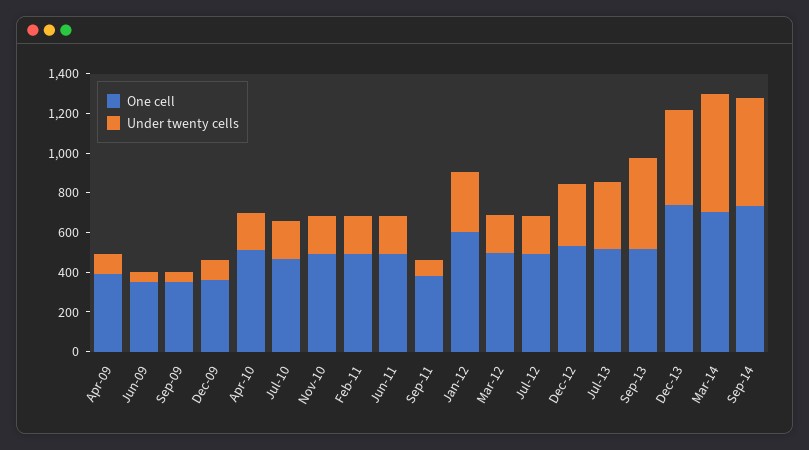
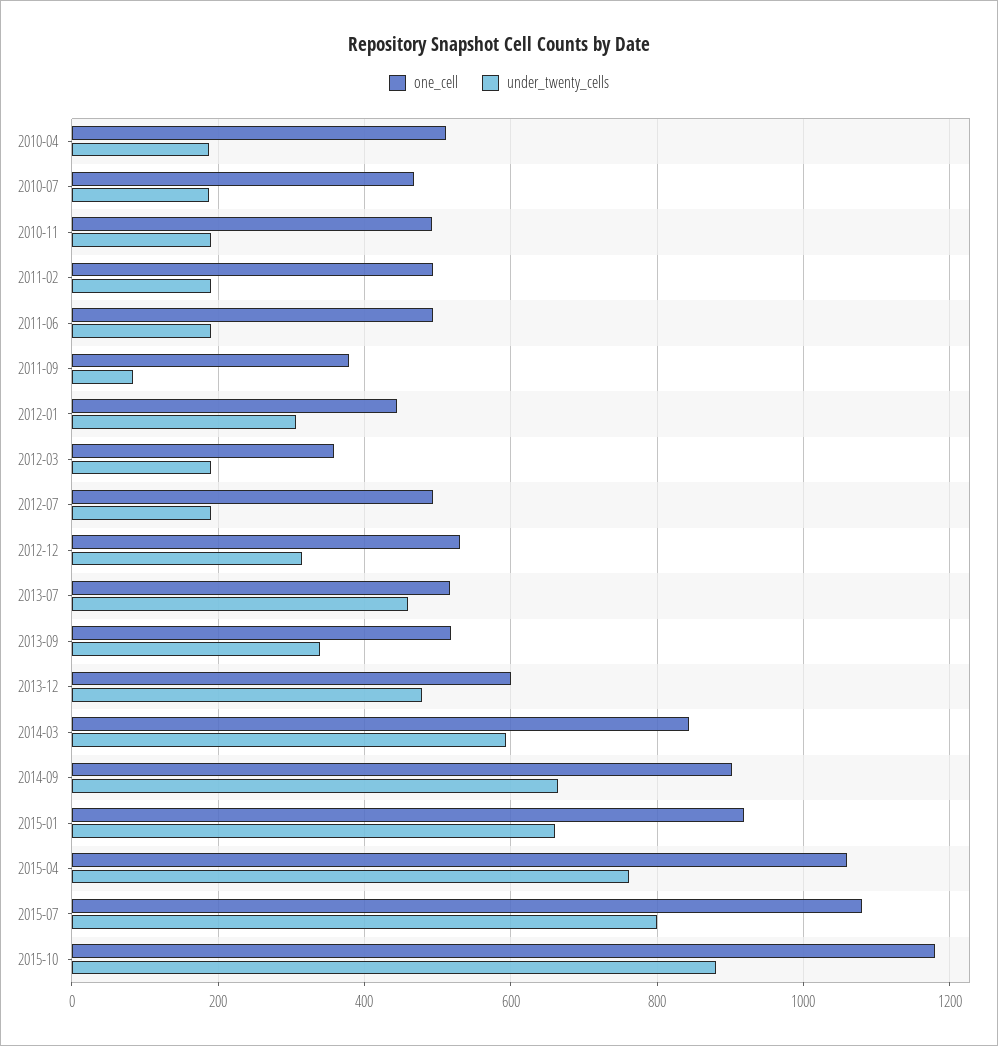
One cell, Apr-09: 400 -> none
Under twenty cells, Apr-09: 100 -> none
One cell, Jun-09: 350 -> none
Under twenty cells, Jun-09: 50 -> none
One cell, Sep-09: 350 -> none
Under twenty cells, Sep-09: 50 -> none
One cell, Dec-09: 350 -> none
Under twenty cells, Dec-09: 100 -> none
One cell, Jan-12: 600 -> 440
One cell, Mar-12: 500 -> 360
Under twenty cells, Jul-13: 350 -> 460
Under twenty cells, Sep-13: 450 -> 340
One cell, Dec-13: 750 -> 600
One cell, Mar-14: 700 -> 840
One cell, Sep-14: 750 -> 900
Under twenty cells, Sep-14: 550 -> 660
One cell, 2015-01: none -> 920
Under twenty cells, 2015-01: none -> 660
One cell, 2015-04: none -> 1060
Under twenty cells, 2015-04: none -> 760
One cell, 2015-07: none -> 1080
Under twenty cells, 2015-07: none -> 800
One cell, 2015-10: none -> 1180
Under twenty cells, 2015-10: none -> 880

